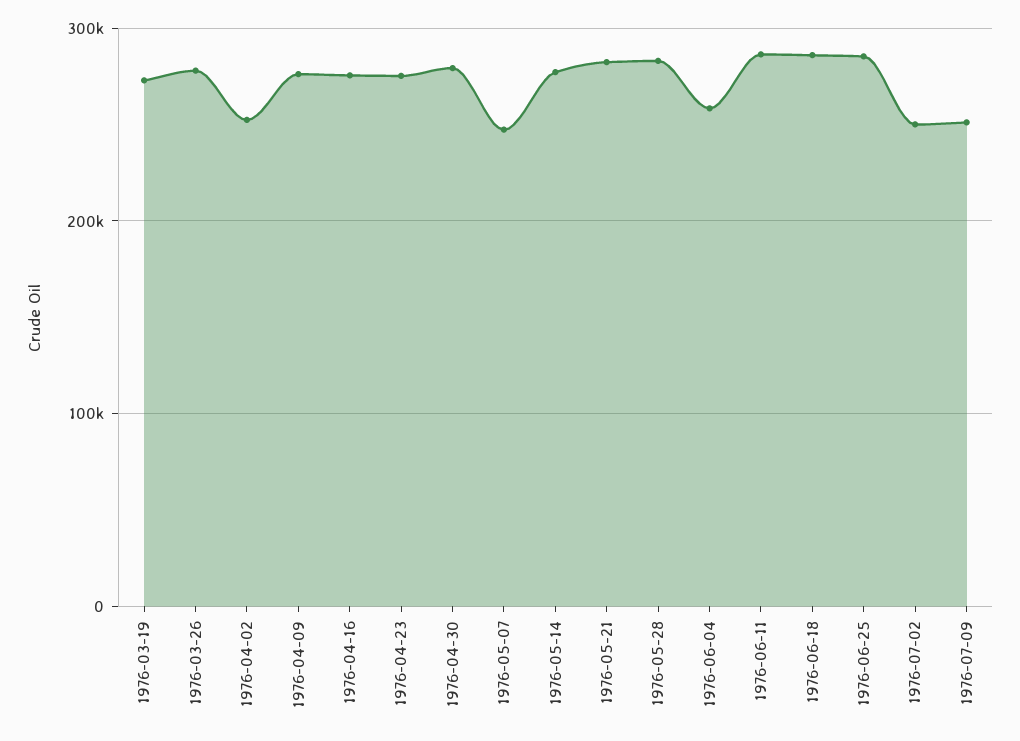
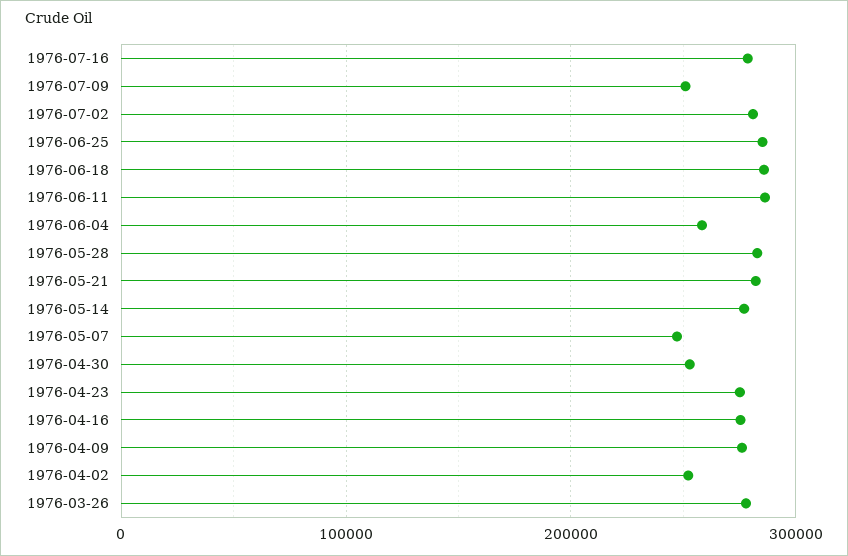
1976-03-19: 270000 -> none
1976-04-30: 280000 -> 250000
1976-07-02: 250000 -> 280000
1976-07-16: none -> 280000

